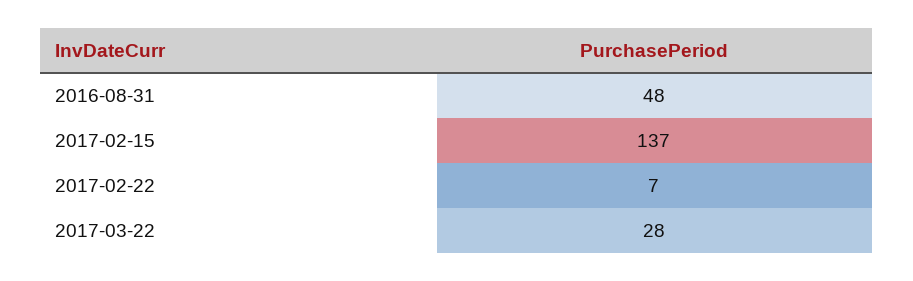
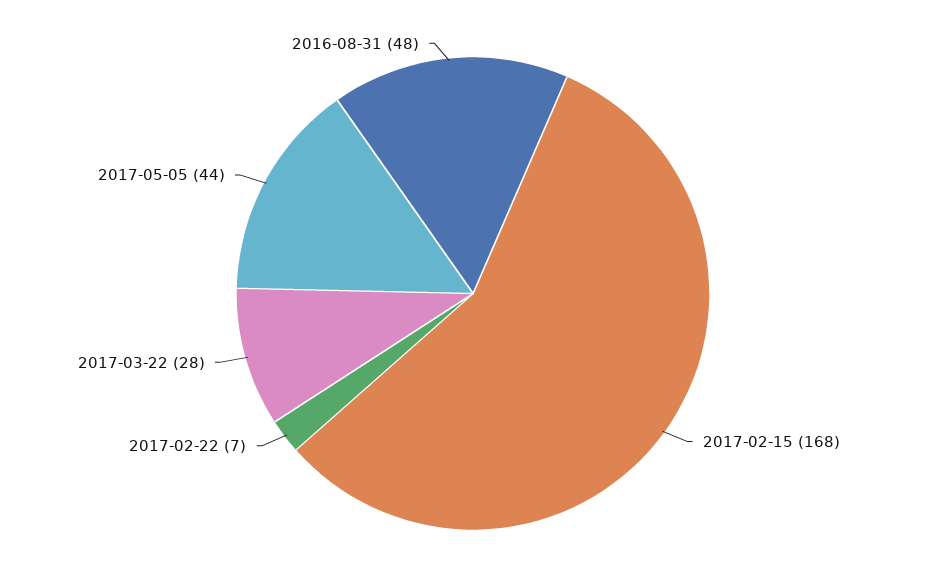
2017-02-15: 137 -> 168
2017-05-05: none -> 44

